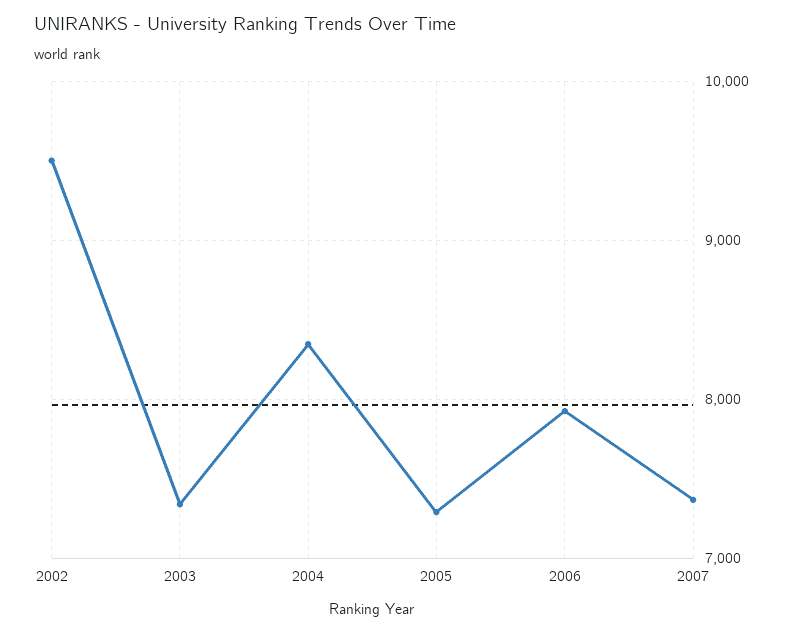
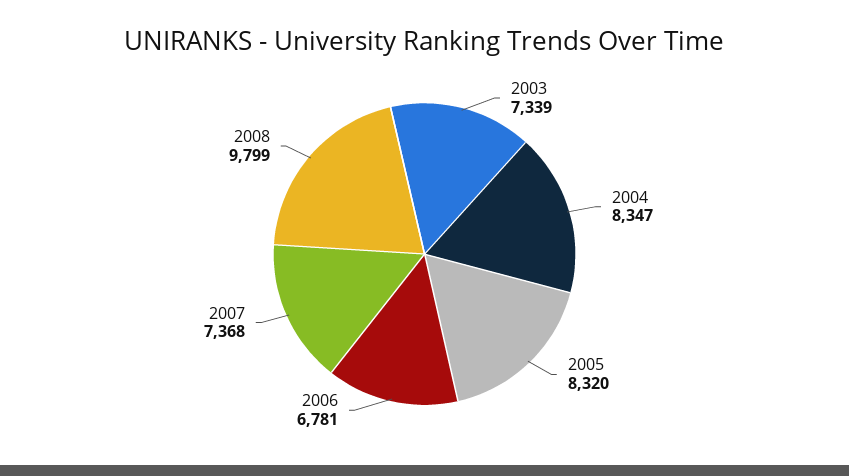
2002: 9500 -> none
2005: 7300 -> 8320
2006: 7900 -> 6781
2008: none -> 9799

